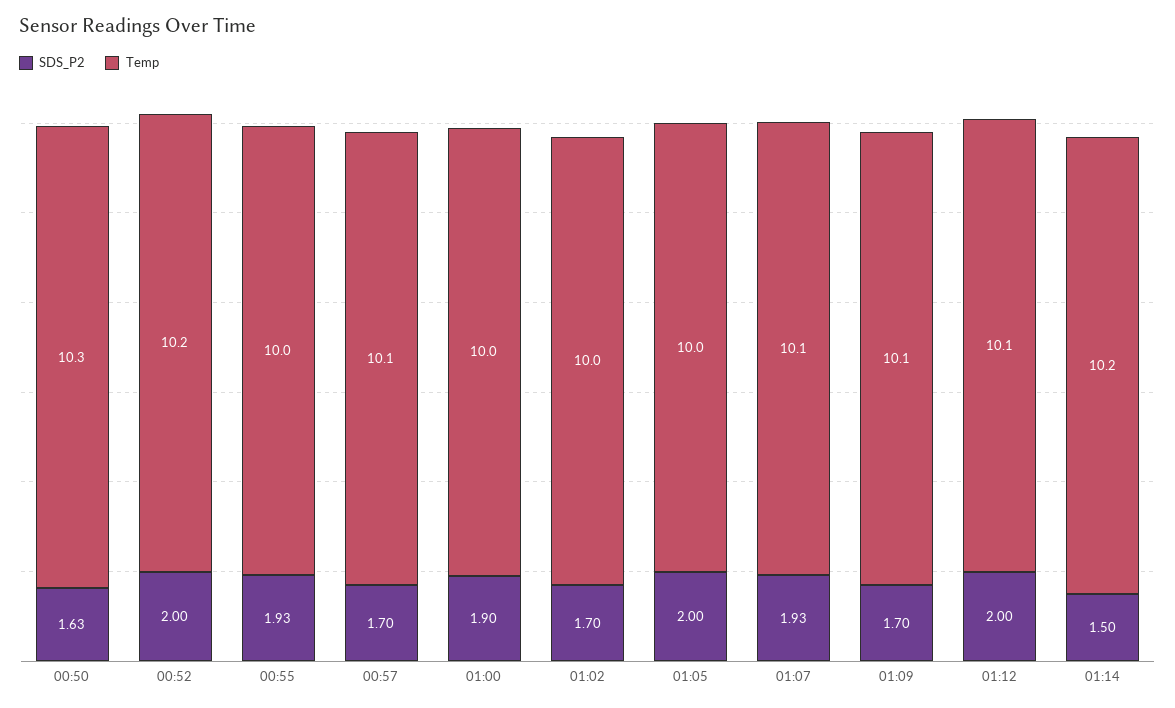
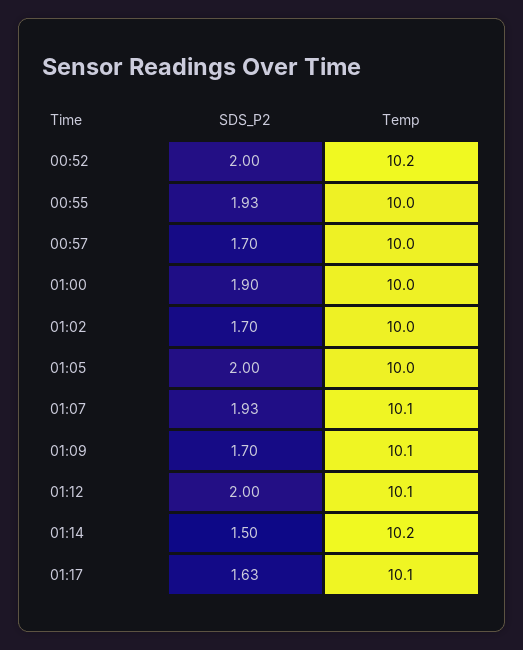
SDS_P2, 00:50: 1.63 -> none
Temp, 00:50: 10.3 -> none
Temp, 00:57: 10.1 -> 10
SDS_P2, 01:17: none -> 1.63
Temp, 01:17: none -> 10.1

